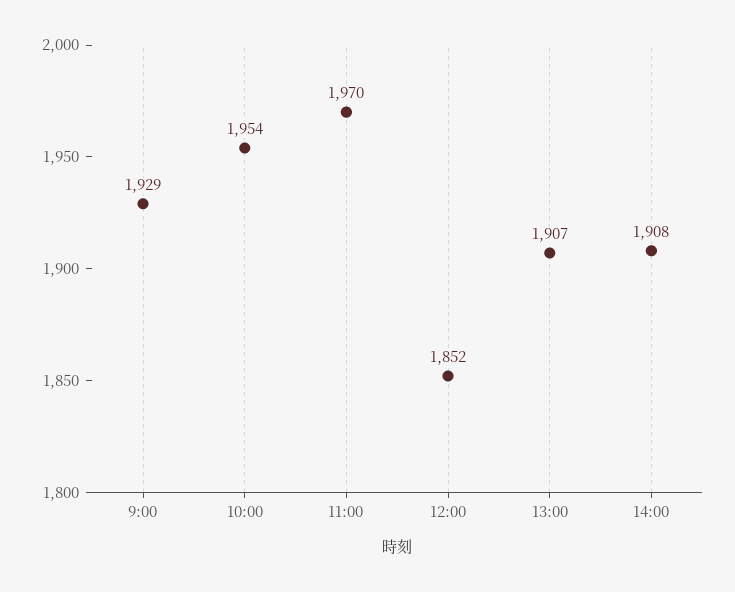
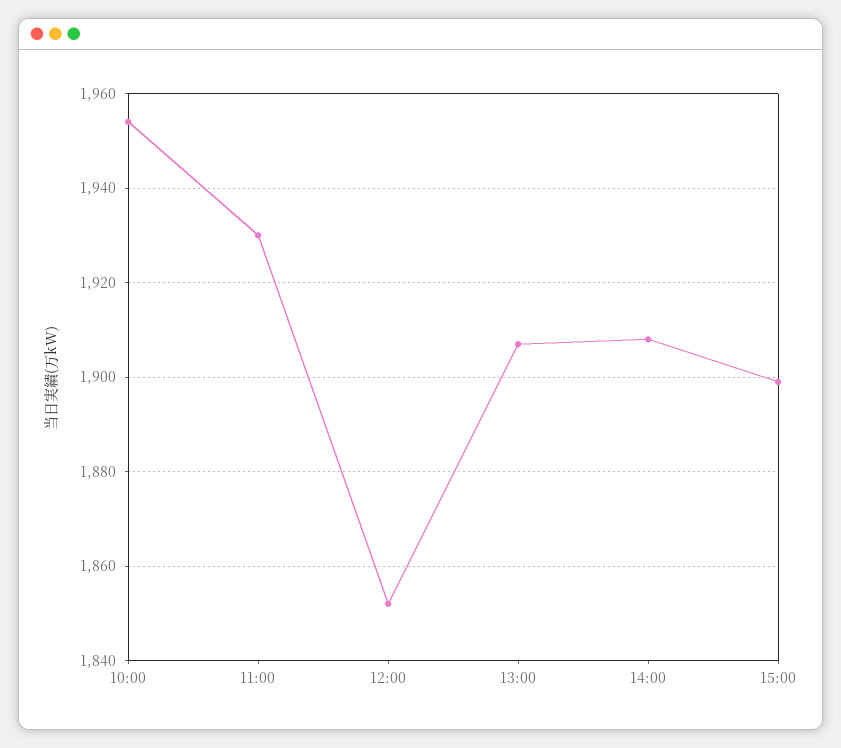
9:00: 1929 -> none
11:00: 1970 -> 1930
15:00: none -> 1900

